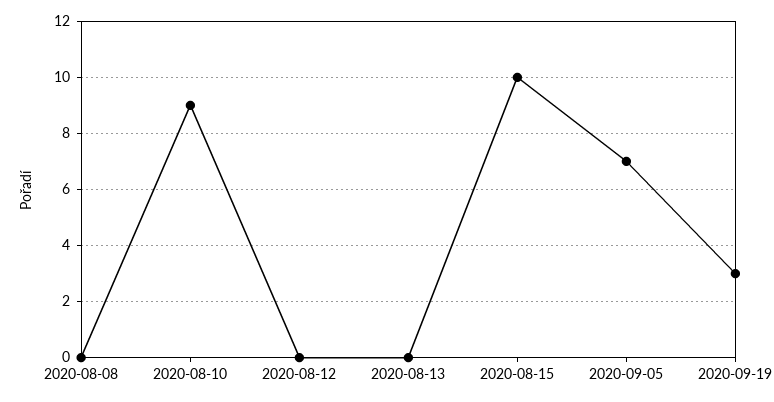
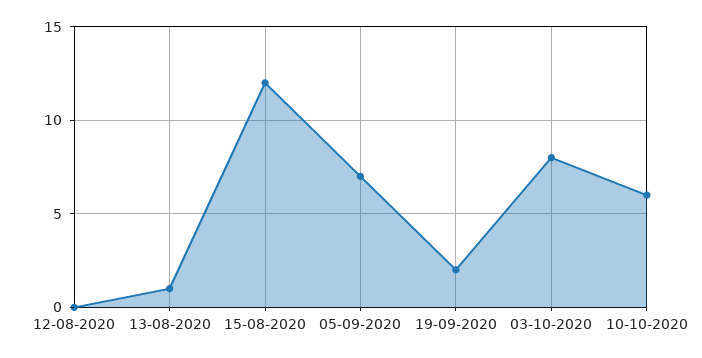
2020-08-08: 0 -> none
2020-08-10: 9 -> none
2020-08-13: 0 -> 1
2020-08-15: 10 -> 12
2020-09-19: 3 -> 2
03-10-2020: none -> 8
10-10-2020: none -> 6

